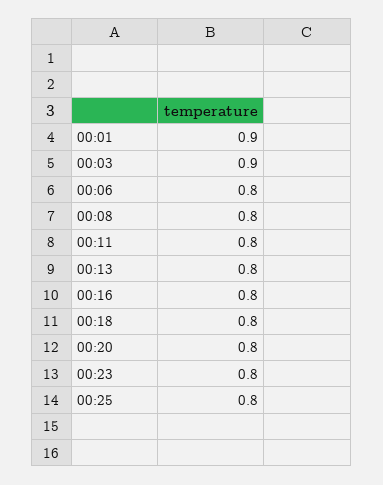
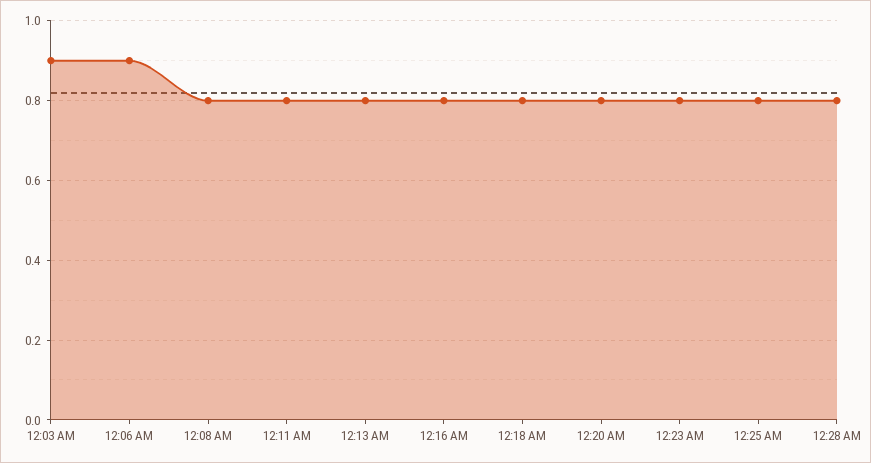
00:01: 0.9 -> none
00:06: 0.8 -> 0.9
12:28 AM: none -> 0.8

